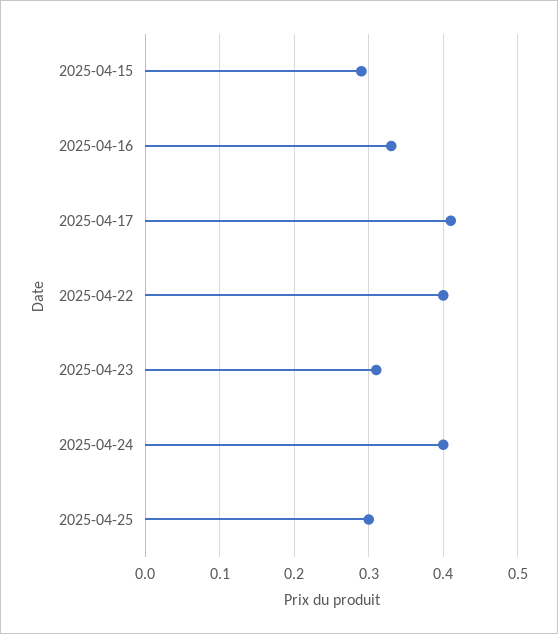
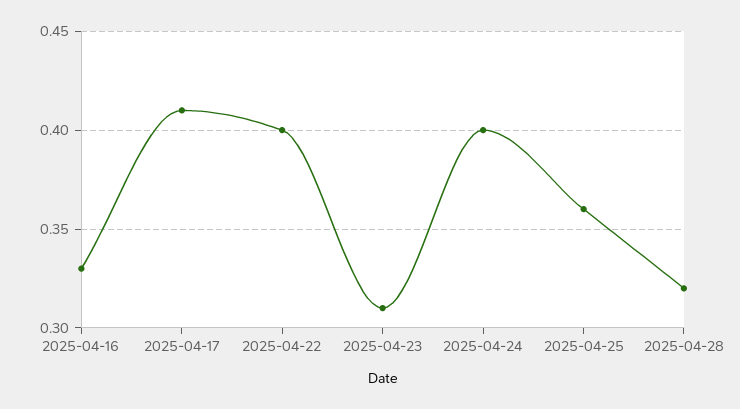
2025-04-15: 0.29 -> none
2025-04-25: 0.3 -> 0.36
2025-04-28: none -> 0.32

